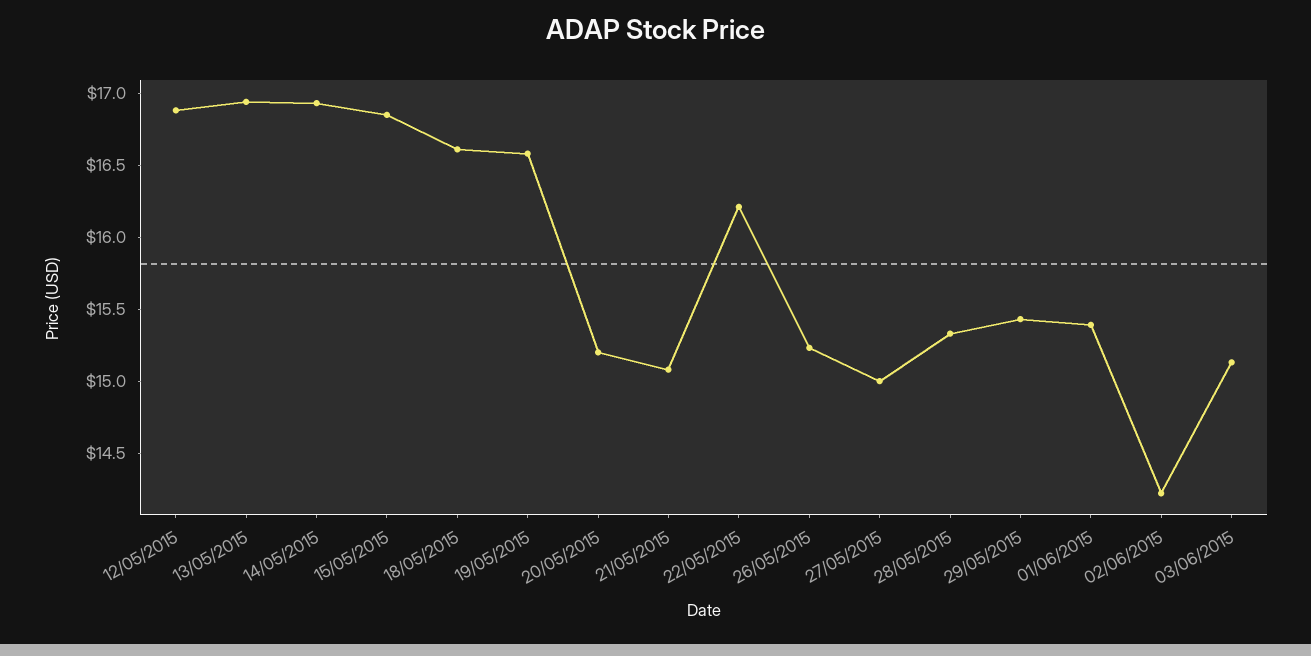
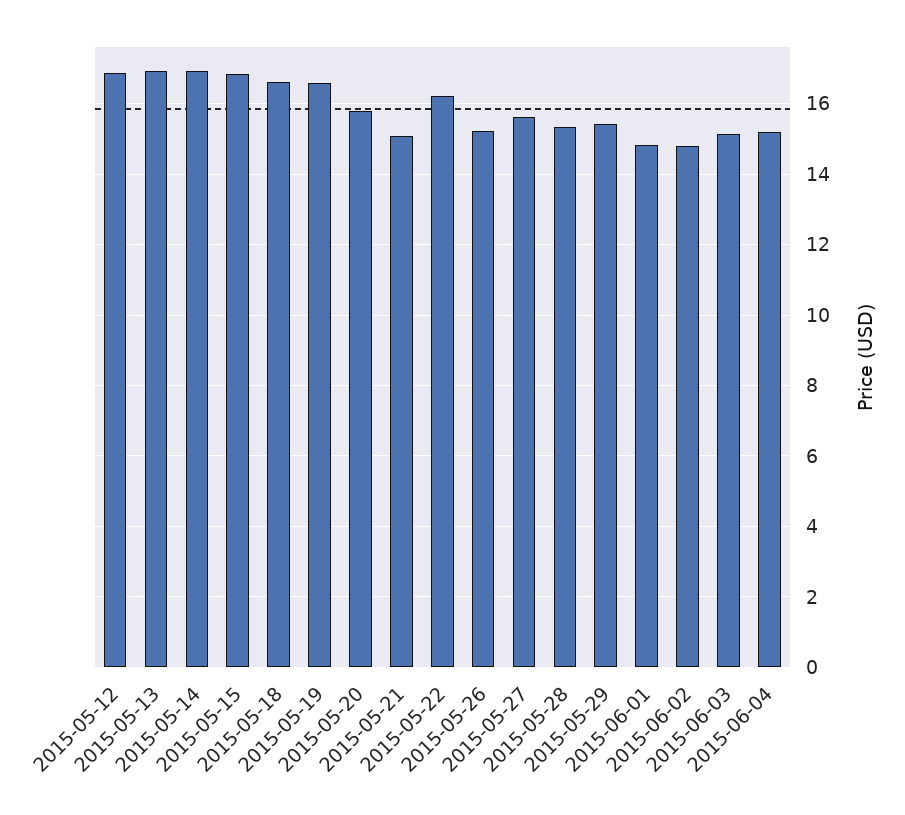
20/05/2015: 15.2 -> 15.8
27/05/2015: 15 -> 15.6
01/06/2015: 15.4 -> 14.8
02/06/2015: 14.2 -> 14.8
2015-06-04: none -> 15.2

